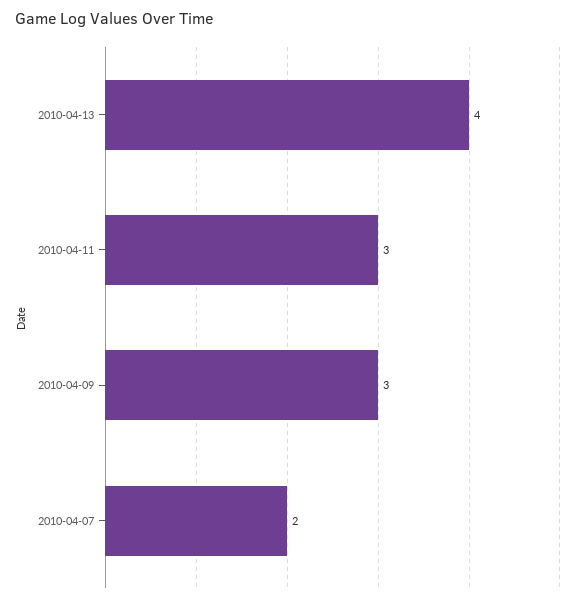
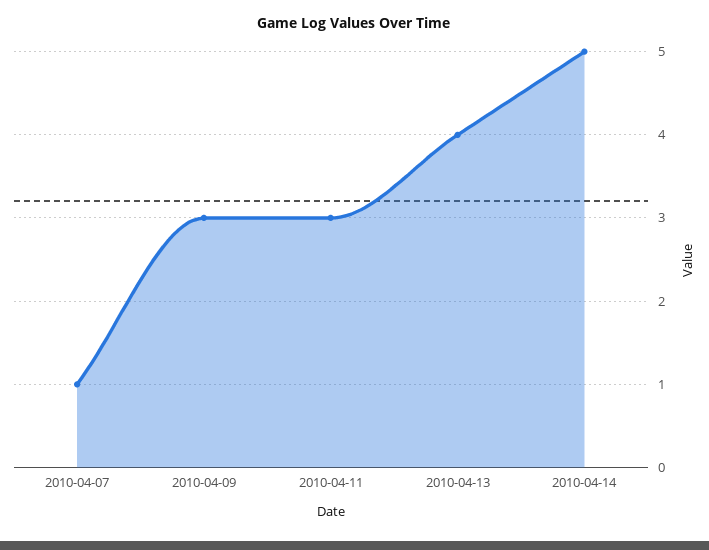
2010-04-07: 2 -> 1
2010-04-14: none -> 5

